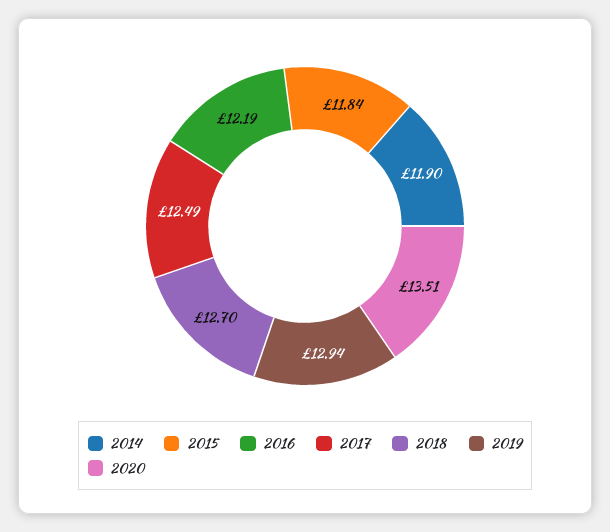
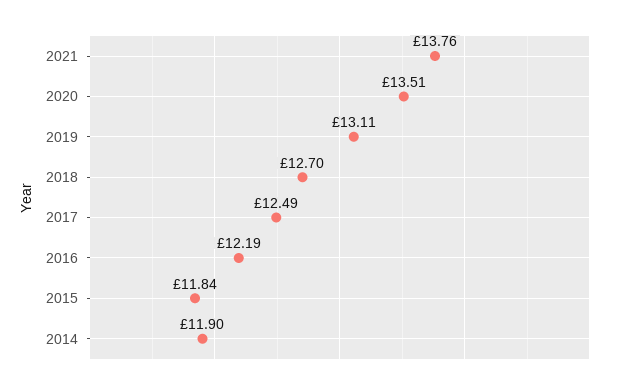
2019: 12.94 -> 13.11
2021: none -> 13.76

